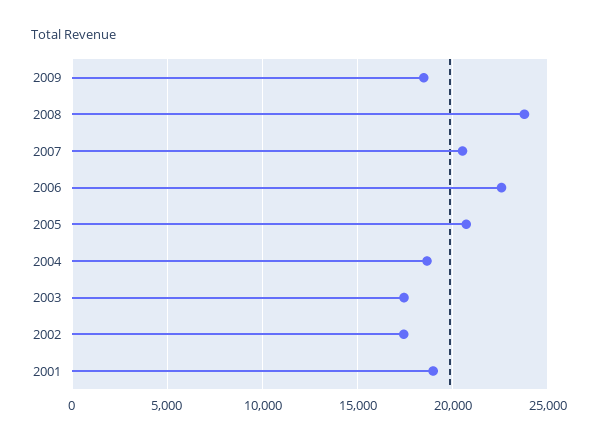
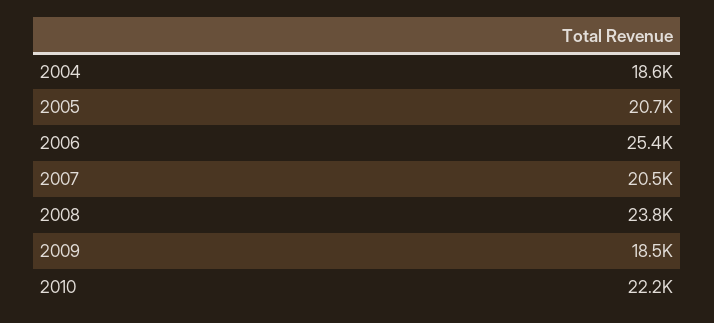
2006: 22500 -> 25400
2003: 17500 -> none
2002: 17500 -> none
2001: 19000 -> none
2010: none -> 22200

